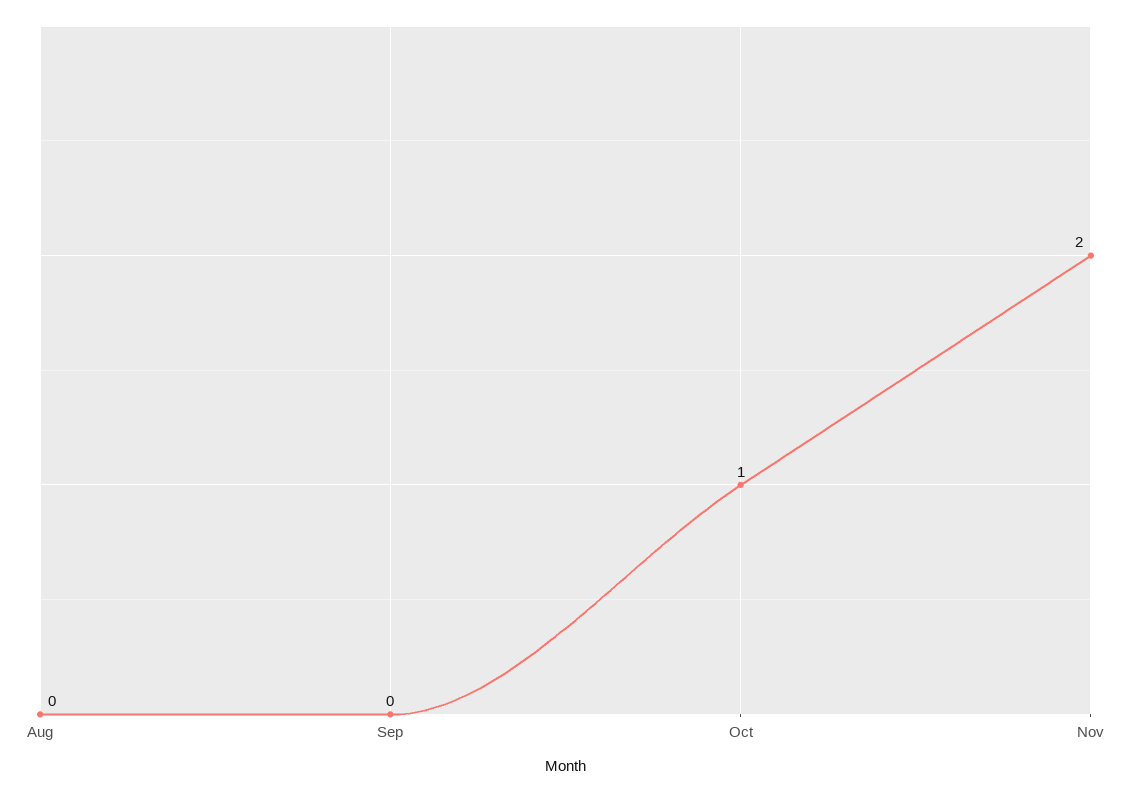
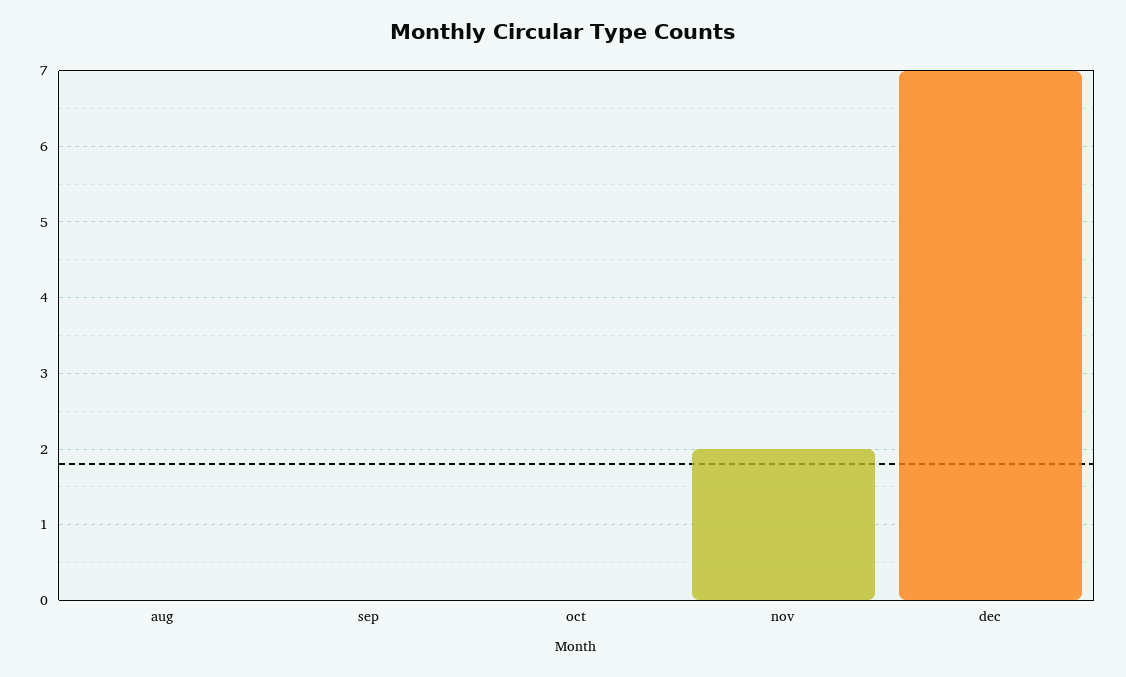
Oct: 1 -> 0
dec: none -> 7

